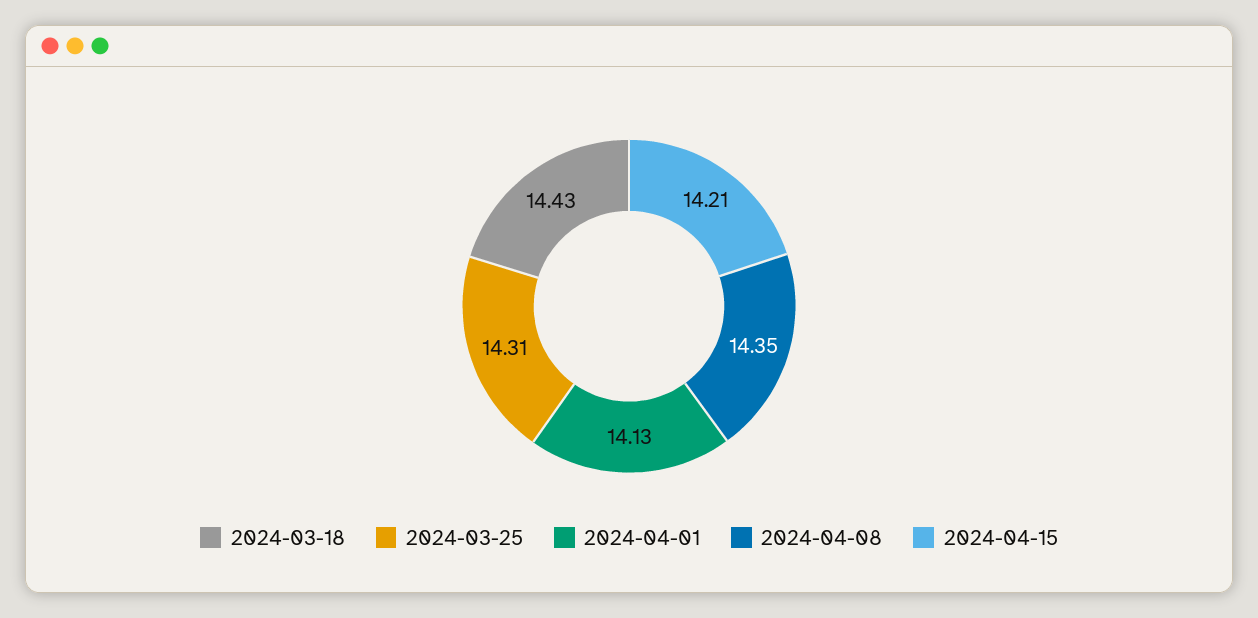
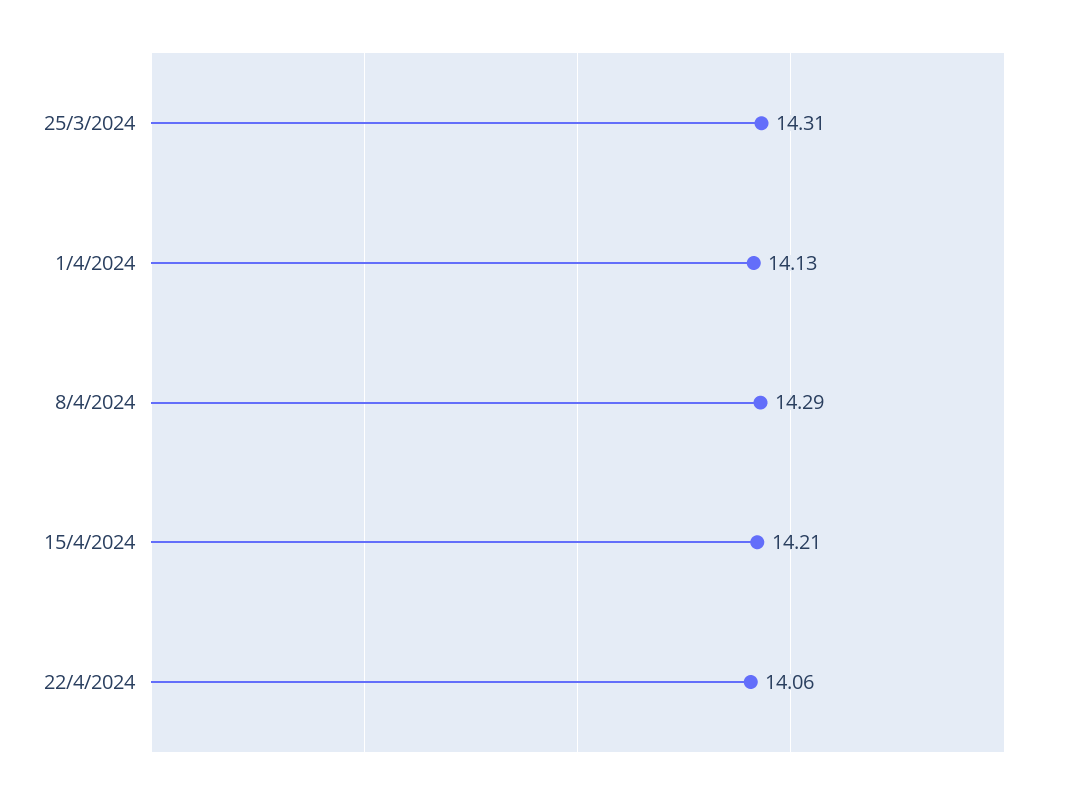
2024-03-18: 14.43 -> none
2024-04-08: 14.35 -> 14.29
22/4/2024: none -> 14.06

